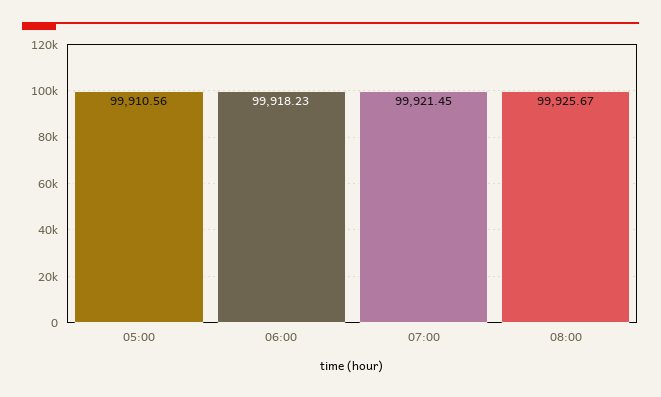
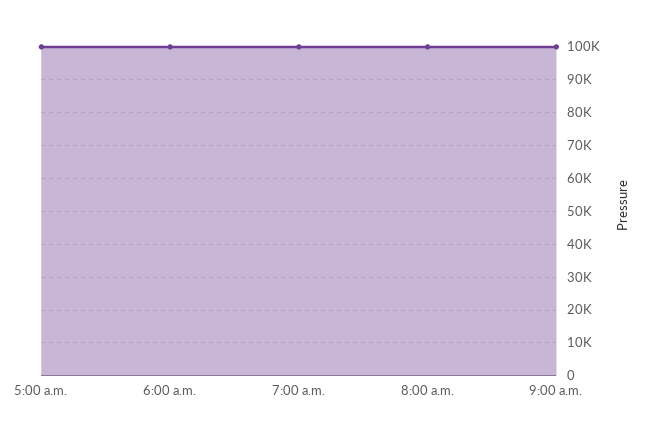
9:00 a.m.: none -> 100000

